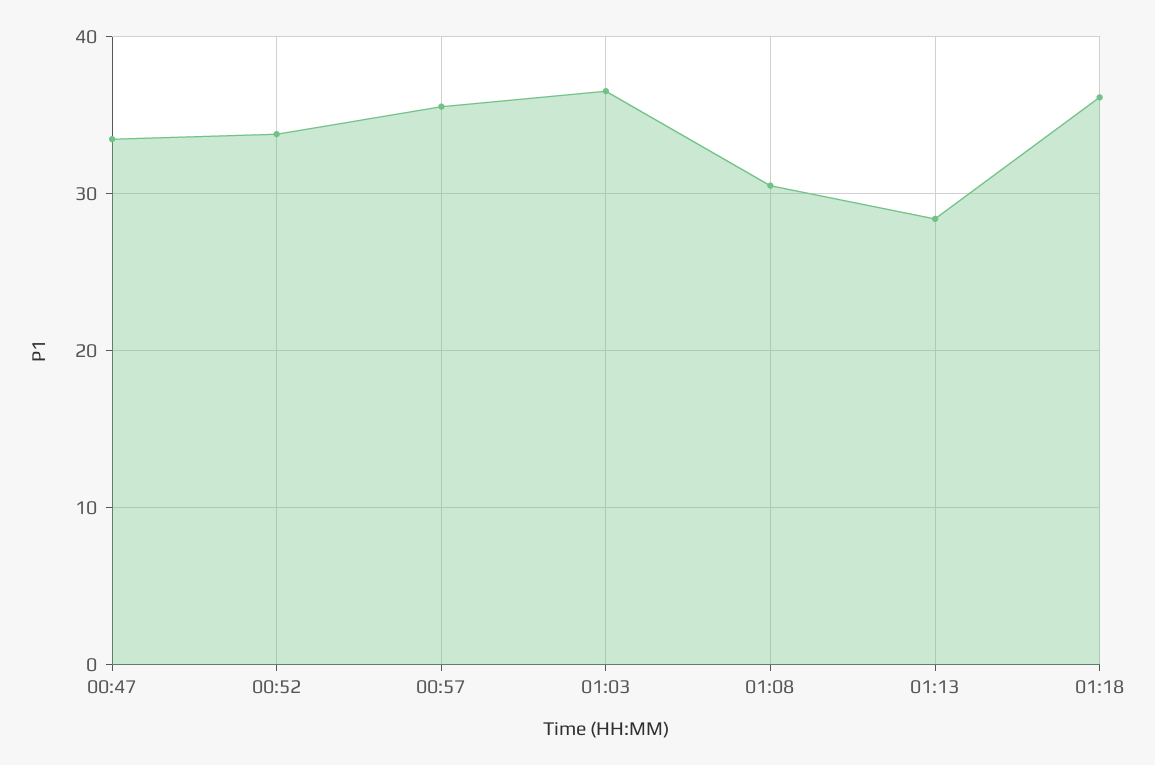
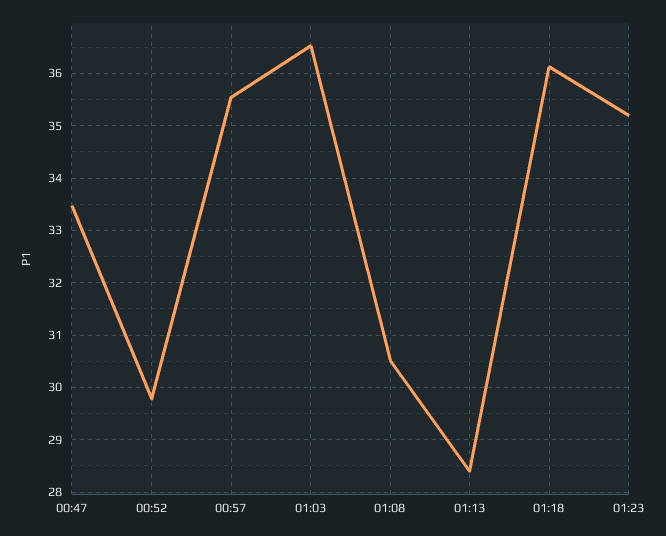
00:52: 34 -> 29.8
01:23: none -> 35.2

